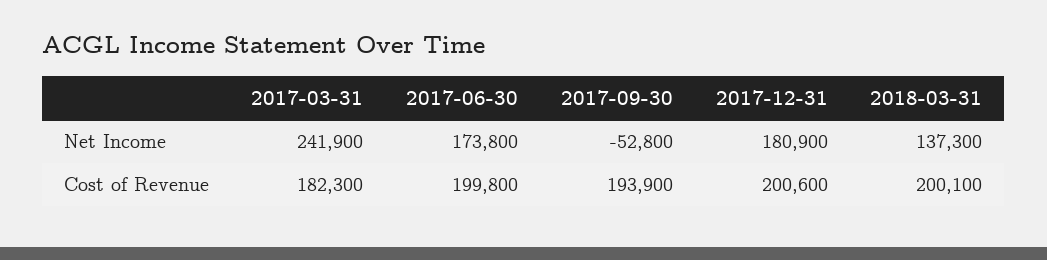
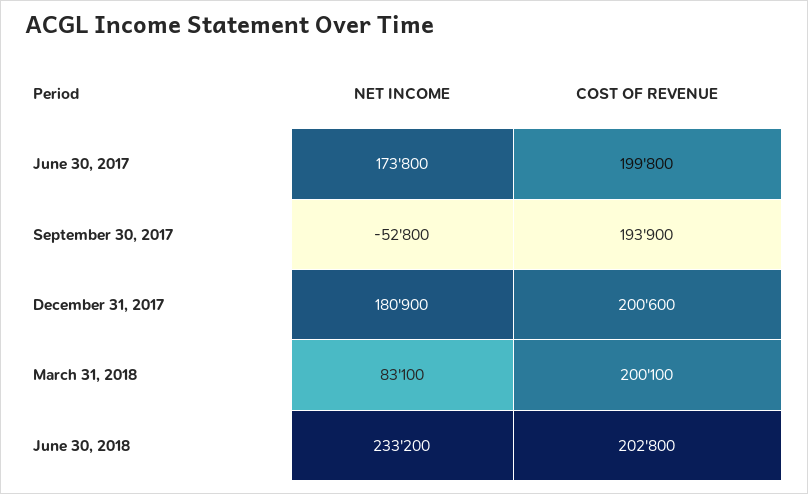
2017-03-31, Net Income: 241900 -> none
2018-03-31, Net Income: 137300 -> 83100
2017-03-31, Cost of Revenue: 182300 -> none
June 30, 2018, Net Income: none -> 233200
June 30, 2018, Cost of Revenue: none -> 202800

